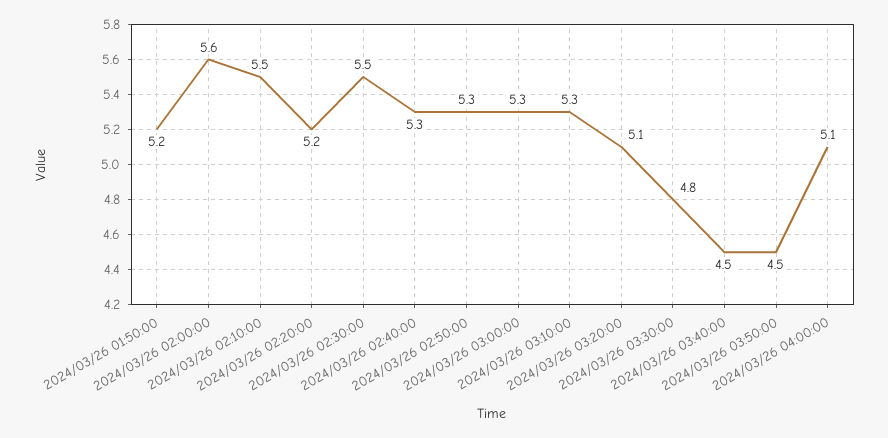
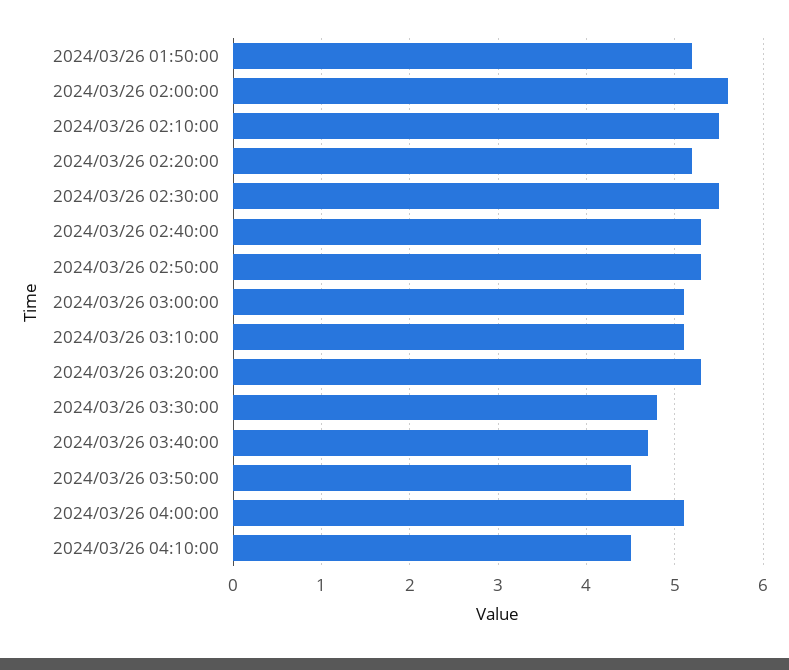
2024/03/26 03:00:00: 5.3 -> 5.1
2024/03/26 03:10:00: 5.3 -> 5.1
2024/03/26 03:20:00: 5.1 -> 5.3
2024/03/26 03:40:00: 4.5 -> 4.7
2024/03/26 04:10:00: none -> 4.5

